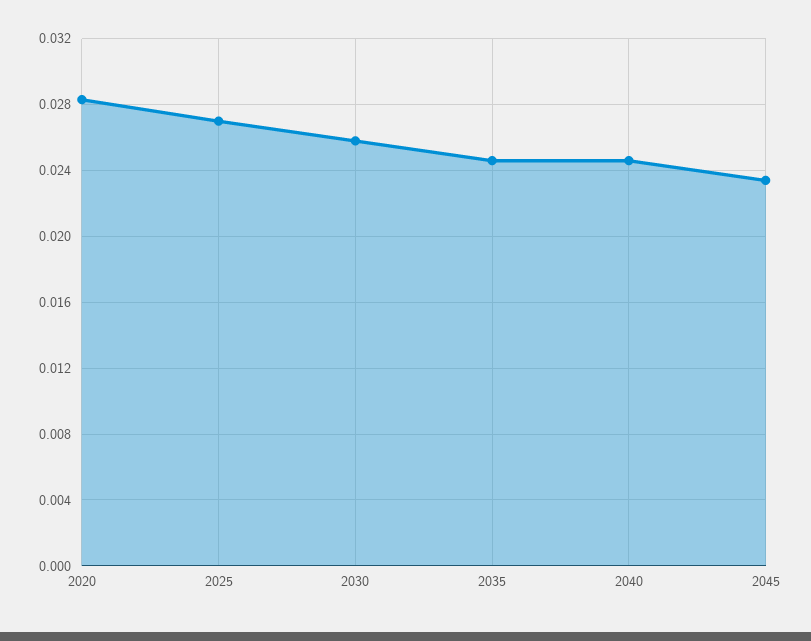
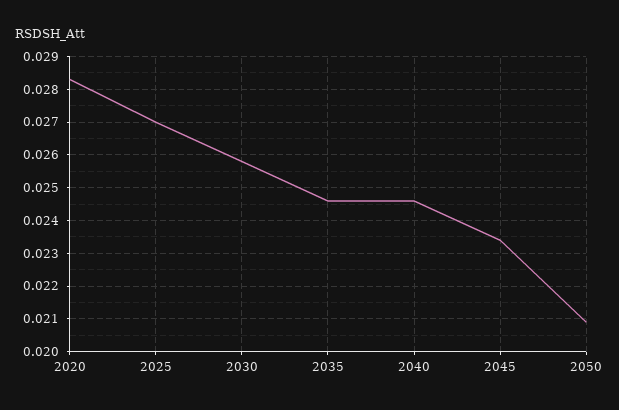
2050: none -> 0.021

